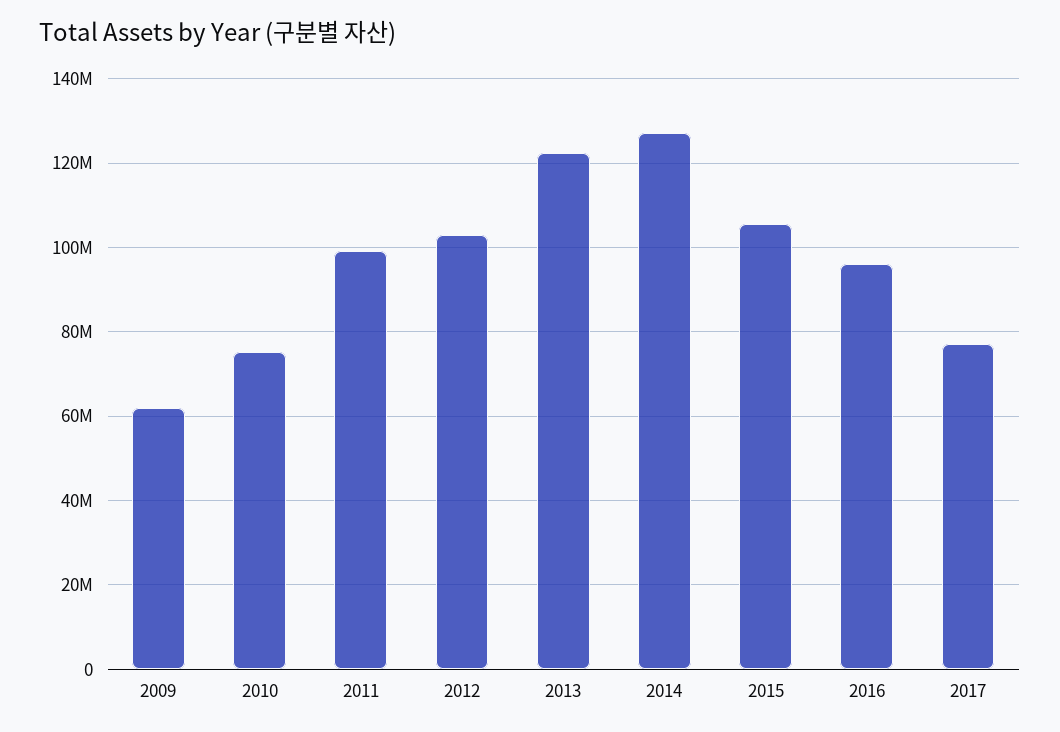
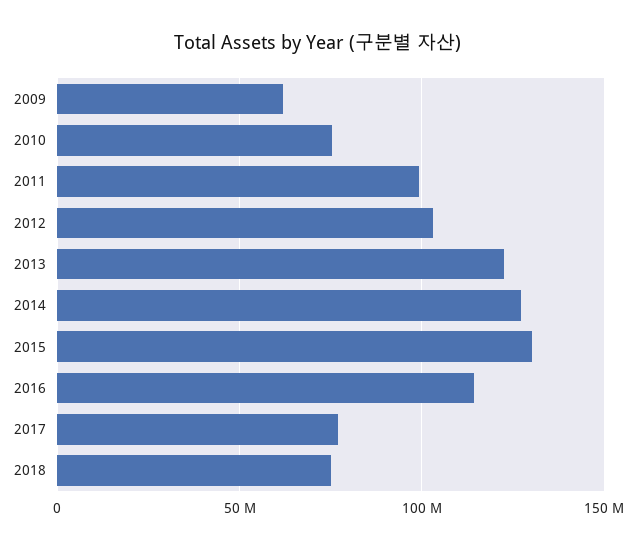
2015: 106000000 -> 130000000
2016: 96000000 -> 115000000
2018: none -> 75000000

